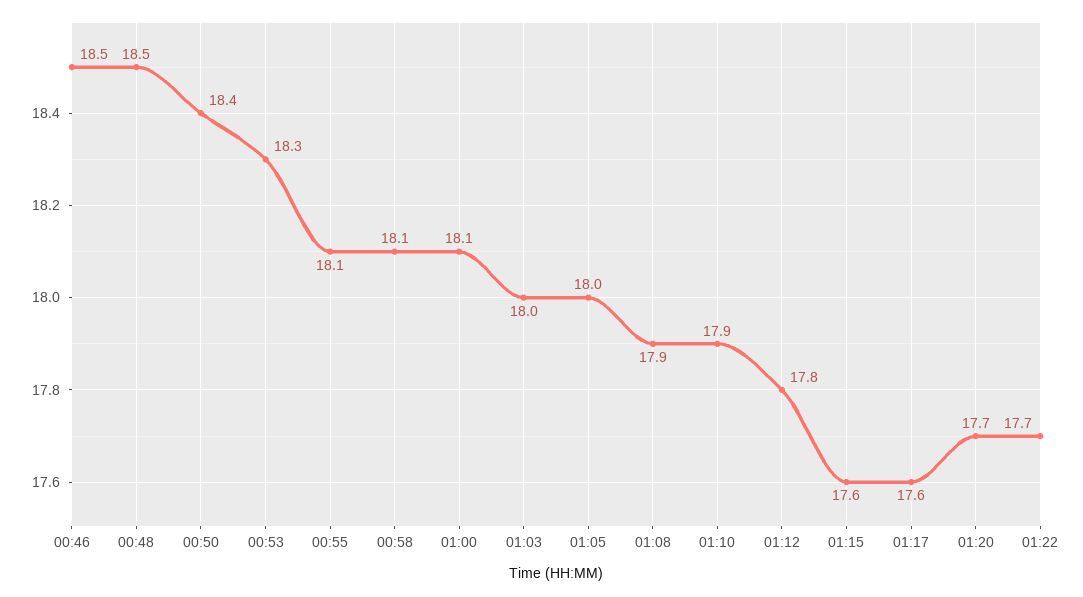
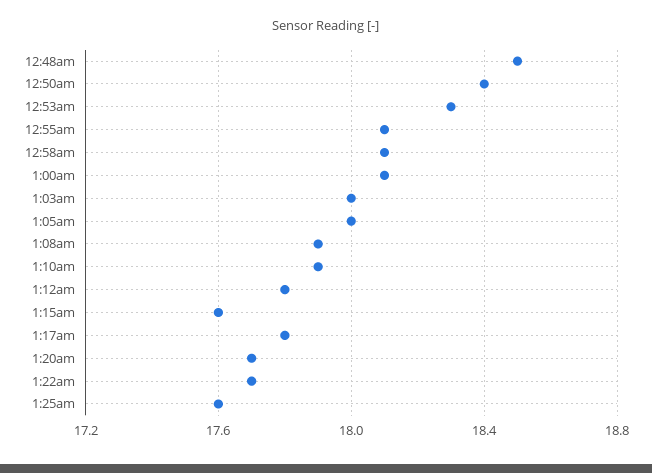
00:46: 18.5 -> none
01:17: 17.6 -> 17.8
1:25am: none -> 17.6

